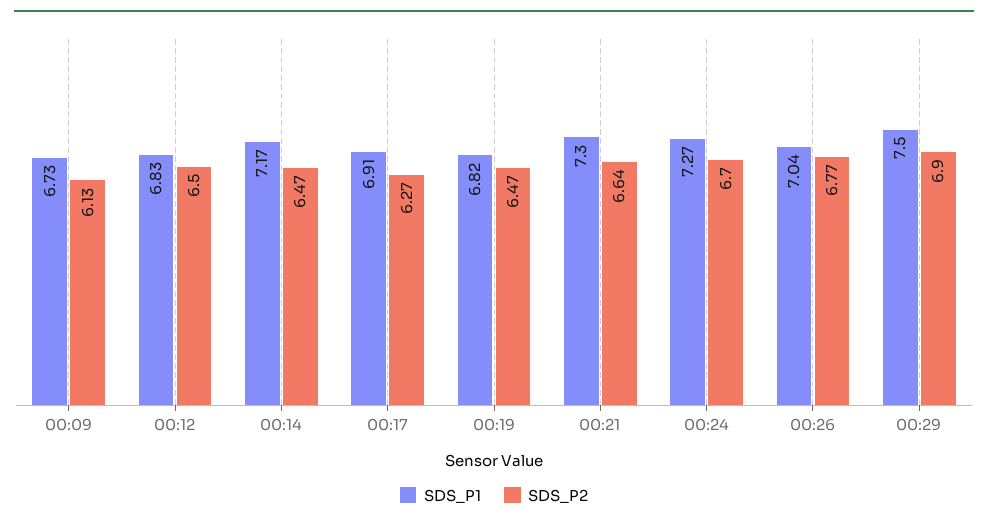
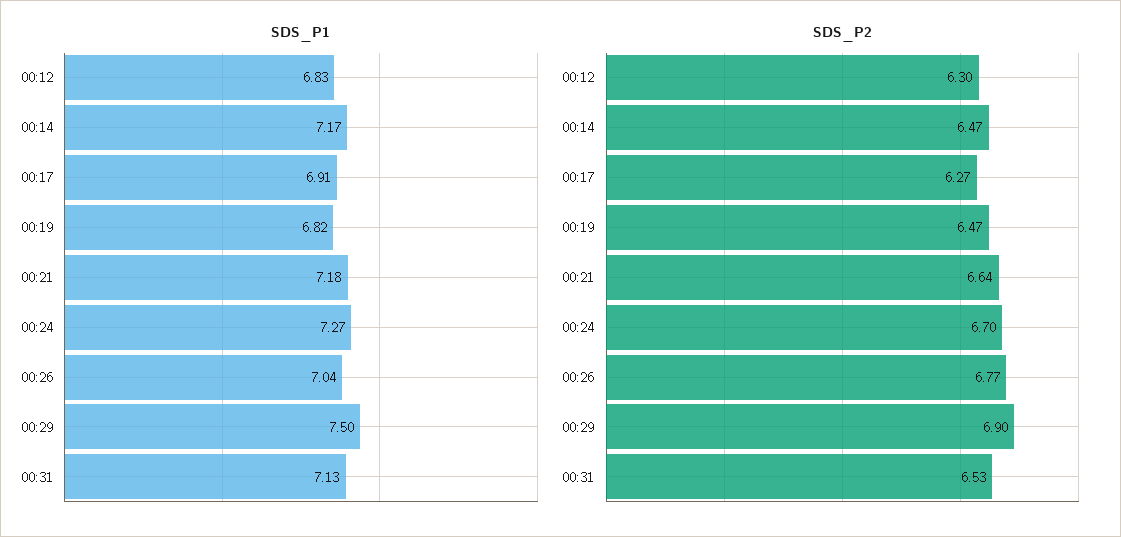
SDS_P1, 00:09: 6.73 -> none
SDS_P2, 00:09: 6.13 -> none
SDS_P2, 00:12: 6.5 -> 6.3
SDS_P1, 00:21: 7.3 -> 7.18
SDS_P1, 00:31: none -> 7.13
SDS_P2, 00:31: none -> 6.53

